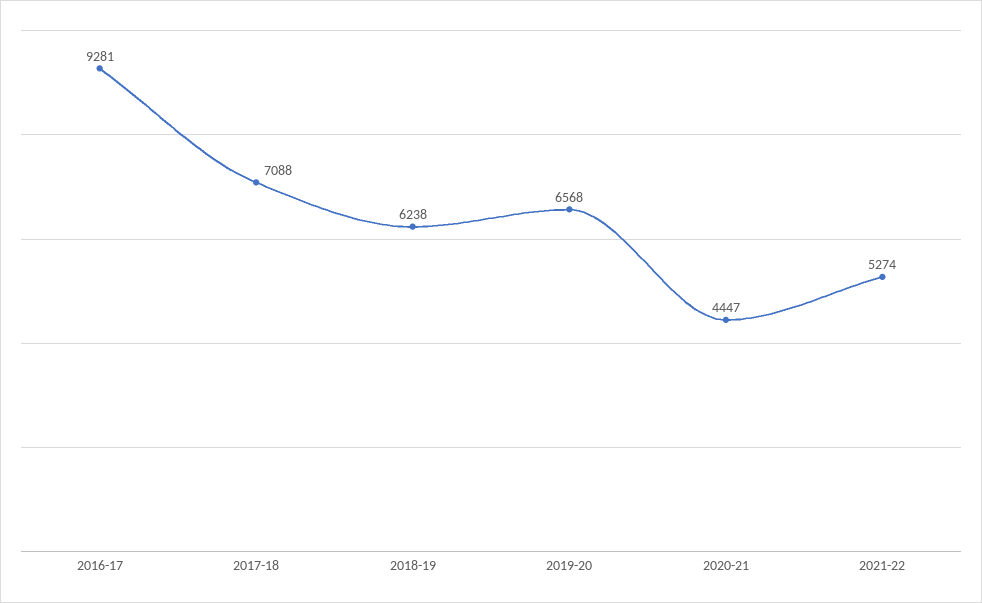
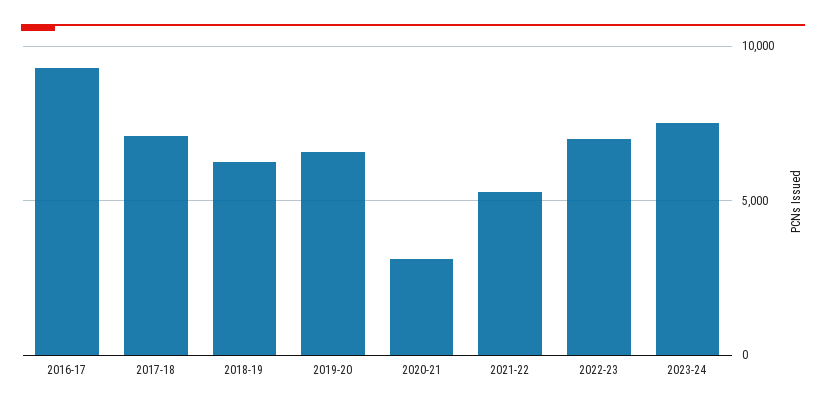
2020-21: 4447 -> 3000
2022-23: none -> 7000
2023-24: none -> 7500

